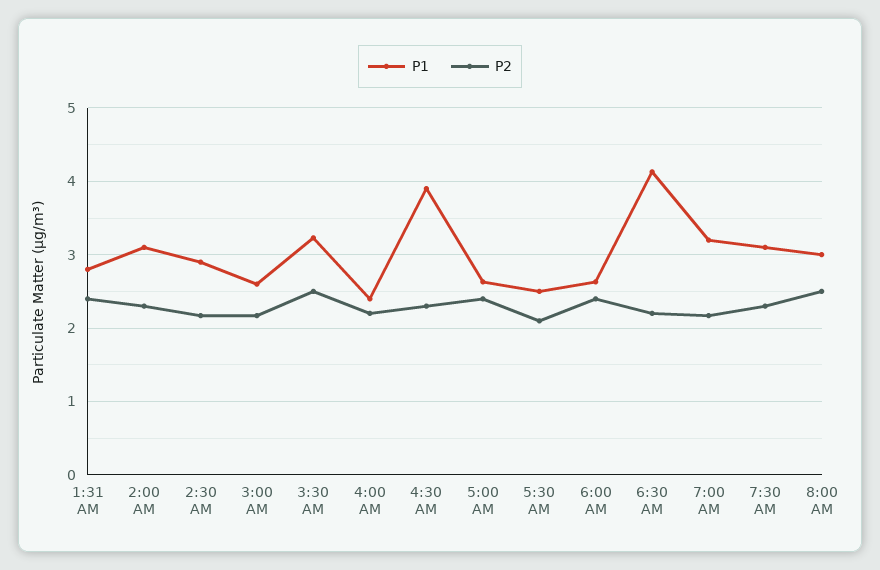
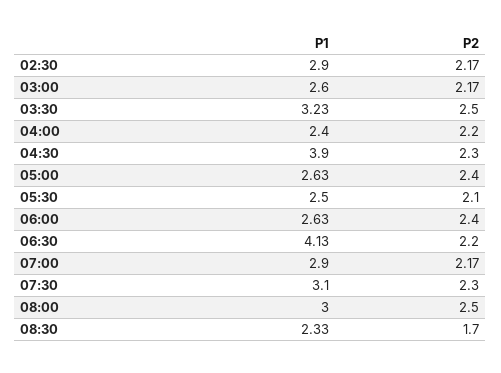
P1, 1:31 AM: 2.8 -> none
P2, 1:31 AM: 2.4 -> none
P1, 2:00 AM: 3.1 -> none
P2, 2:00 AM: 2.3 -> none
P1, 7:00 AM: 3.2 -> 2.9
P1, 08:30: none -> 2.33
P2, 08:30: none -> 1.7

